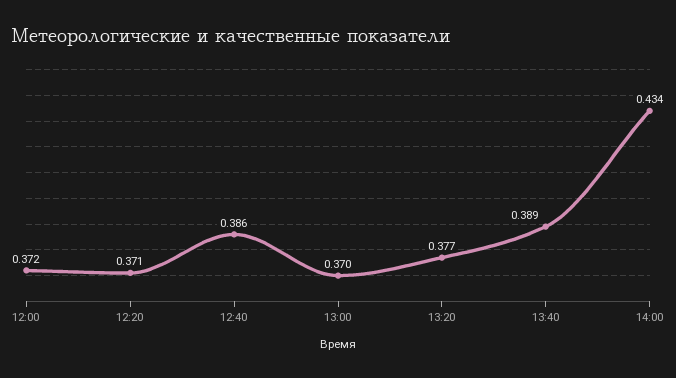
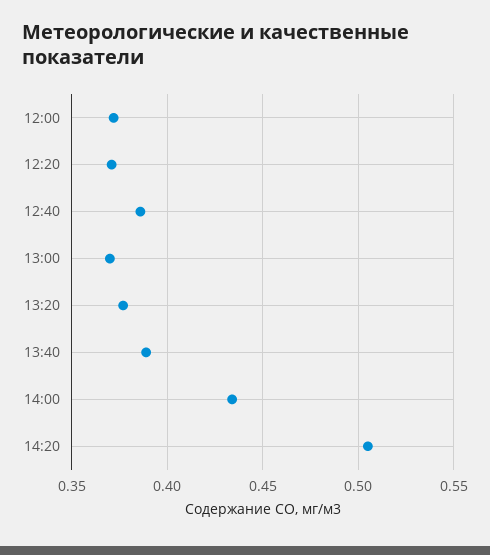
14:20: none -> 0.505

